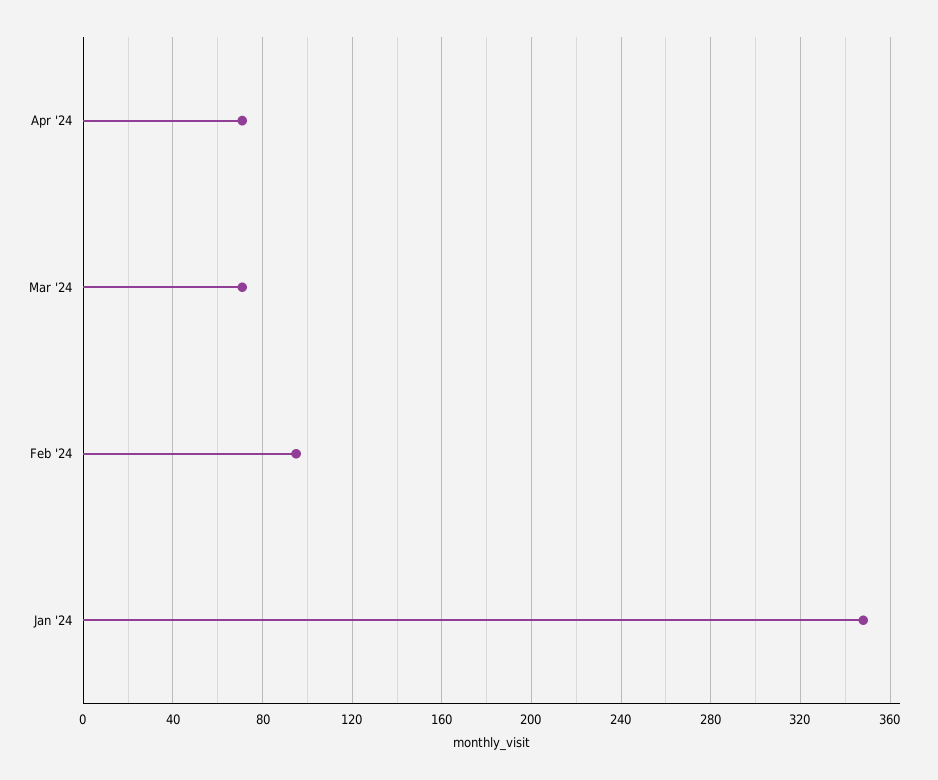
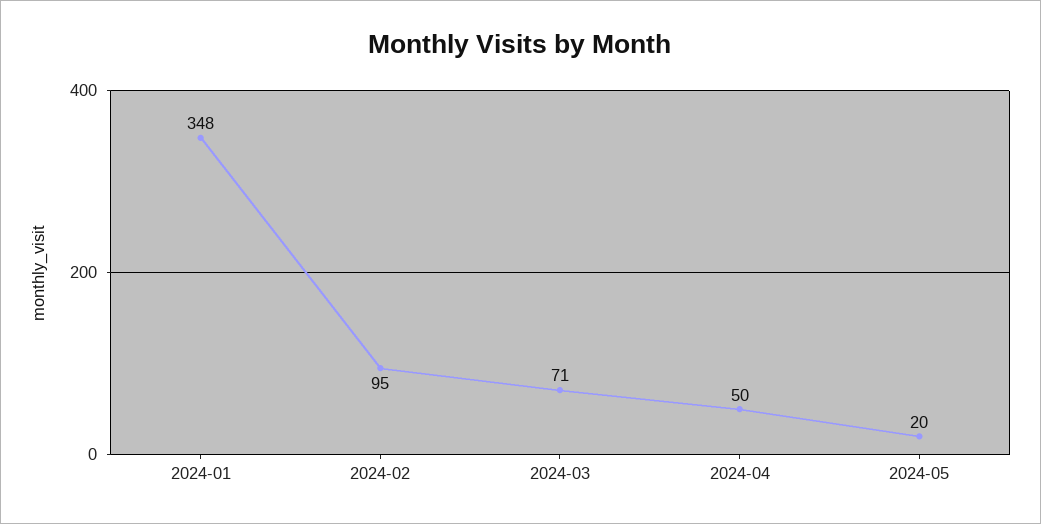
Apr '24: 70 -> 50
2024-05: none -> 20

